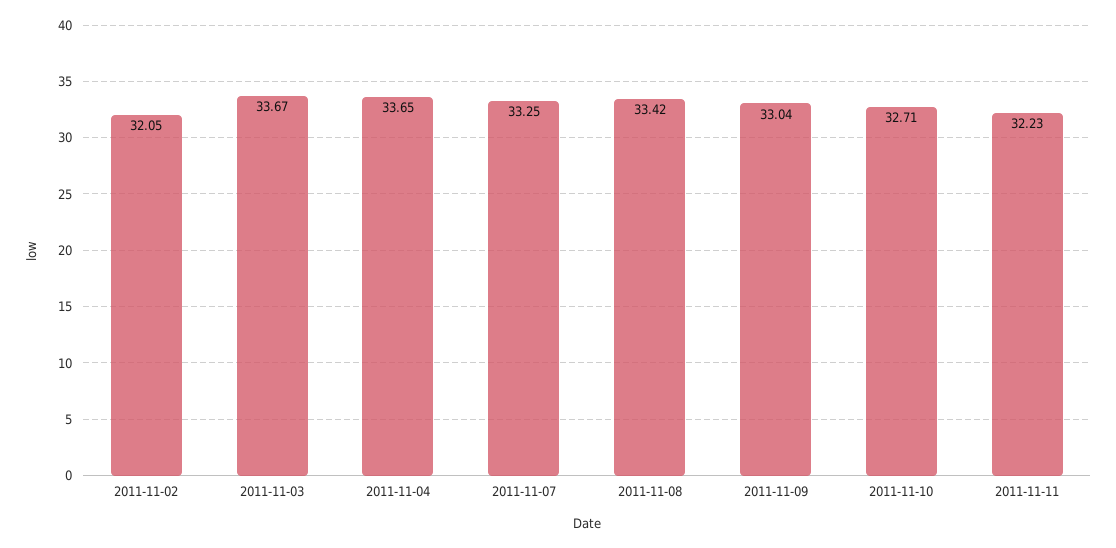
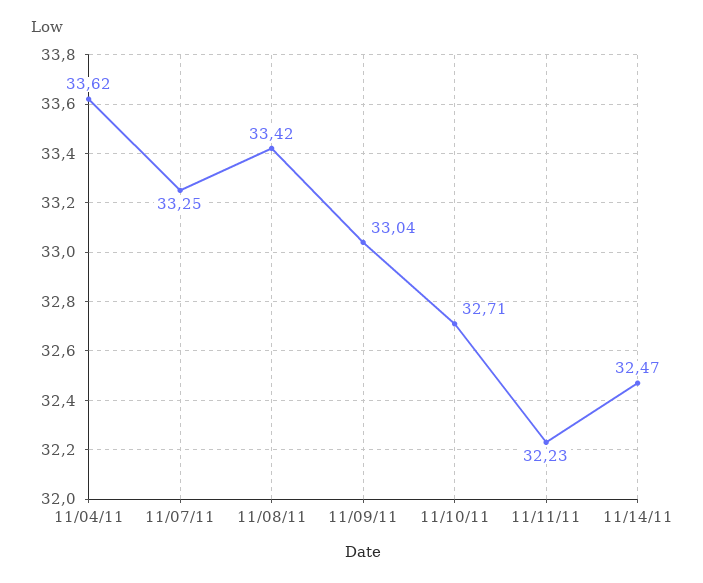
2011-11-02: 32.05 -> none
2011-11-03: 33.67 -> none
2011-11-04: 33.65 -> 33.62
11/14/11: none -> 32.47

